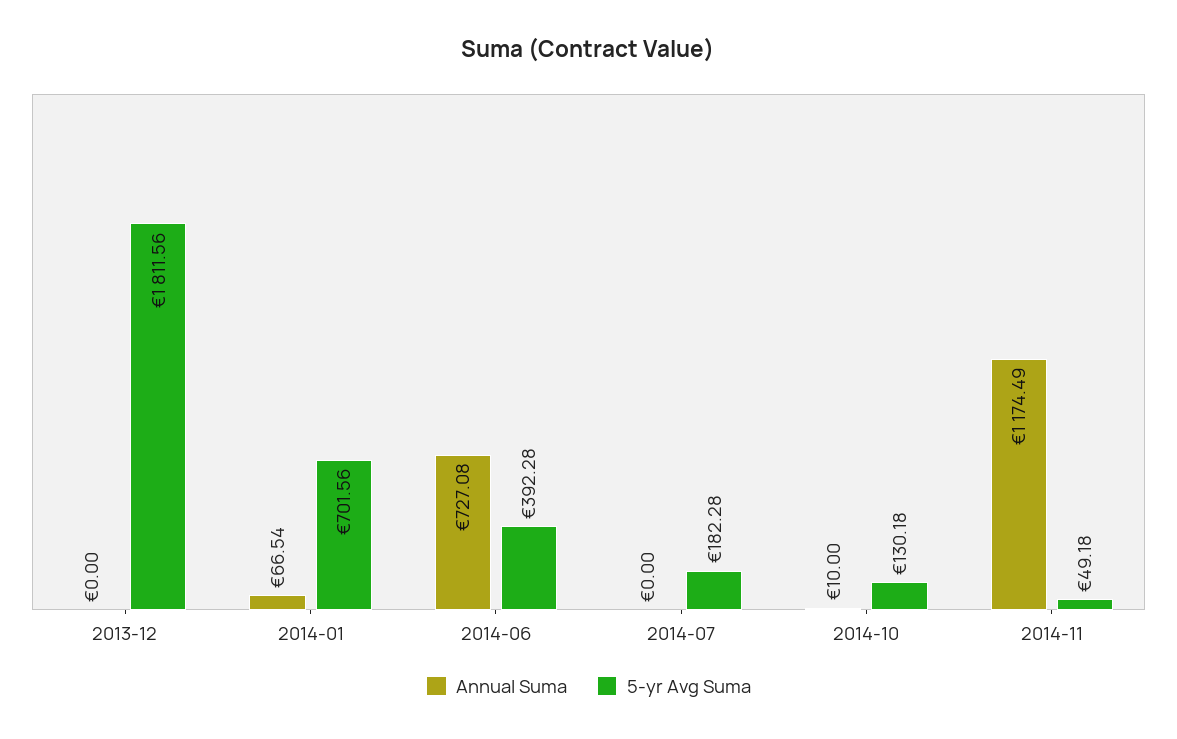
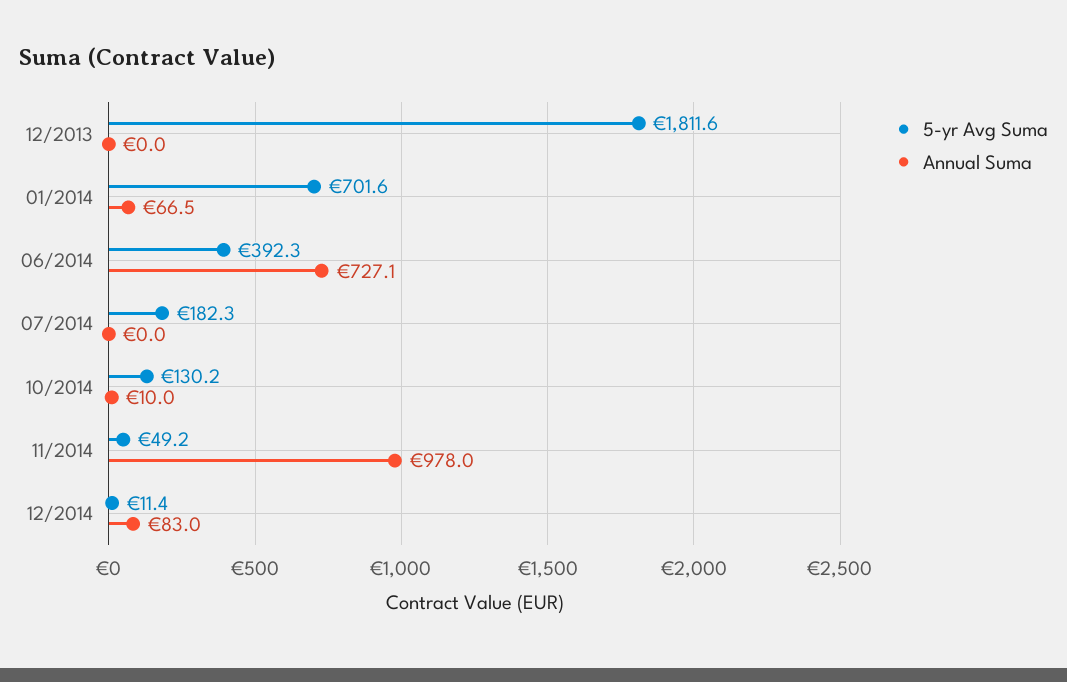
Annual Suma, 2014-11: 1174.49 -> 978
5-yr Avg Suma, 12/2014: none -> 11.4
Annual Suma, 12/2014: none -> 83

